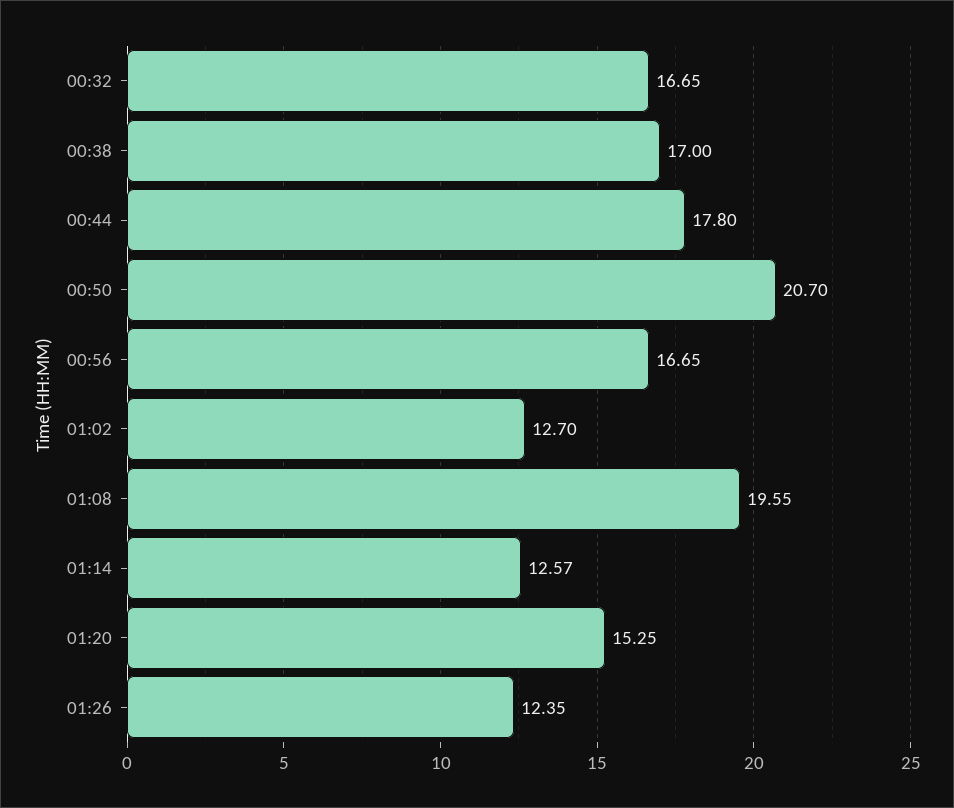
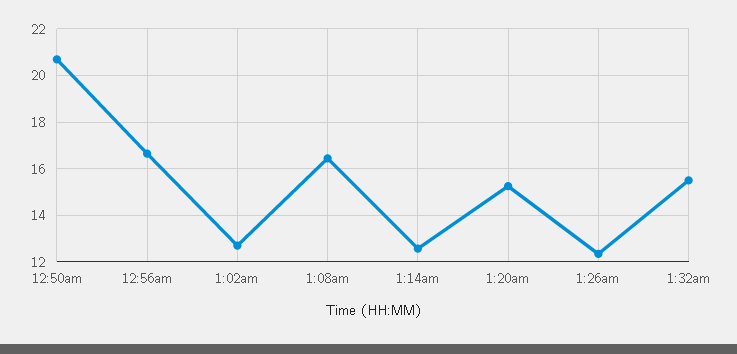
00:32: 16.65 -> none
00:38: 17 -> none
00:44: 17.8 -> none
01:08: 19.55 -> 16.5
1:32am: none -> 15.5

